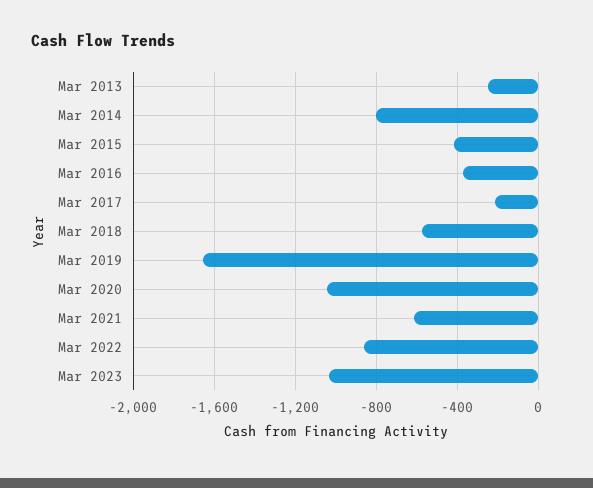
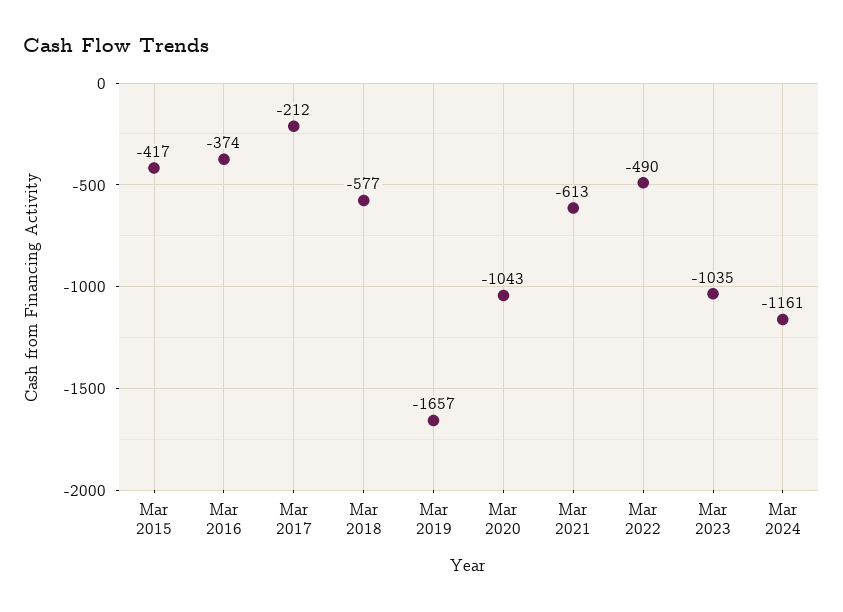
Mar 2013: -250 -> none
Mar 2014: -800 -> none
Mar 2022: -850 -> -490
Mar 2024: none -> -1161

